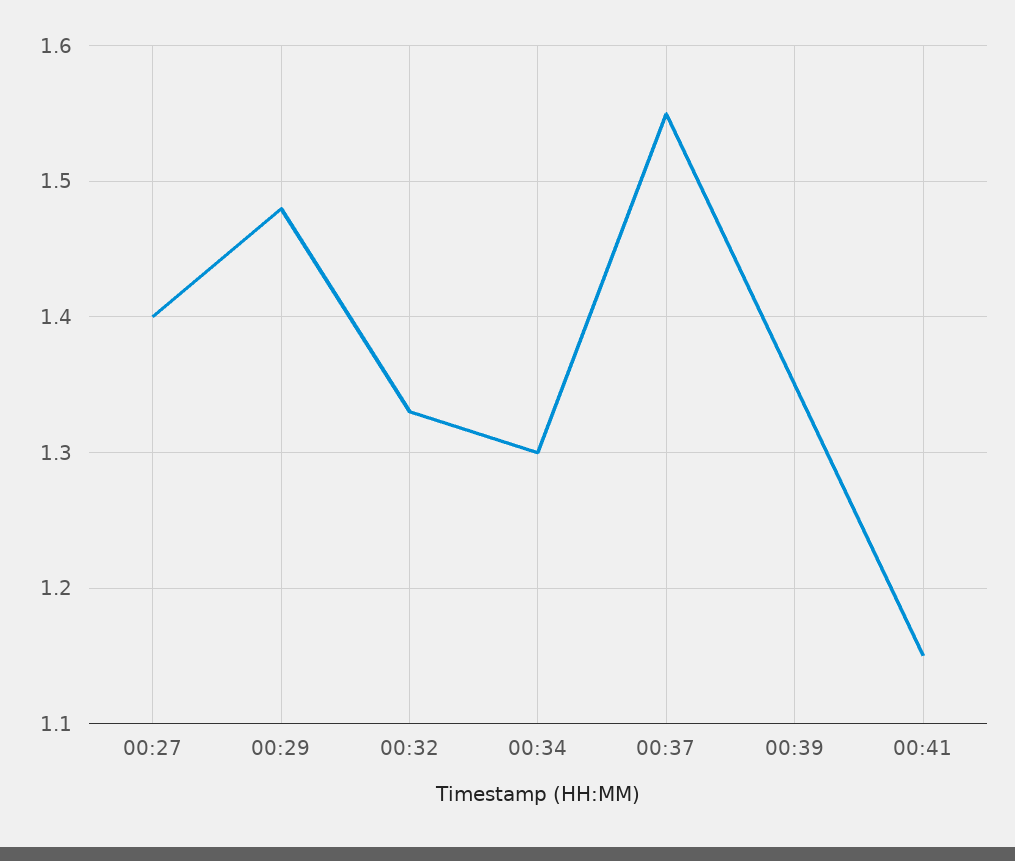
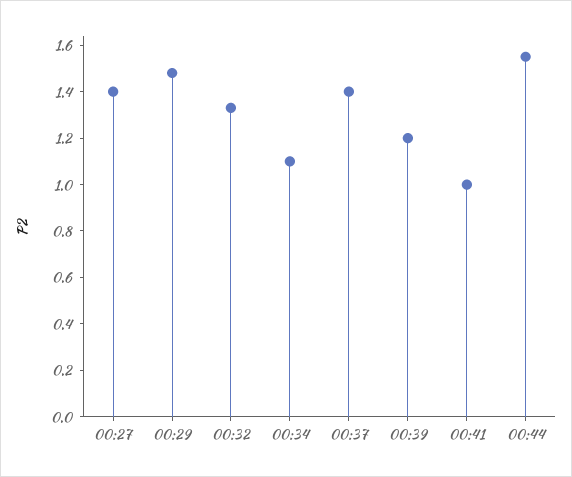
00:34: 1.3 -> 1.1
00:37: 1.55 -> 1.4
00:39: 1.35 -> 1.2
00:41: 1.15 -> 1
00:44: none -> 1.55

